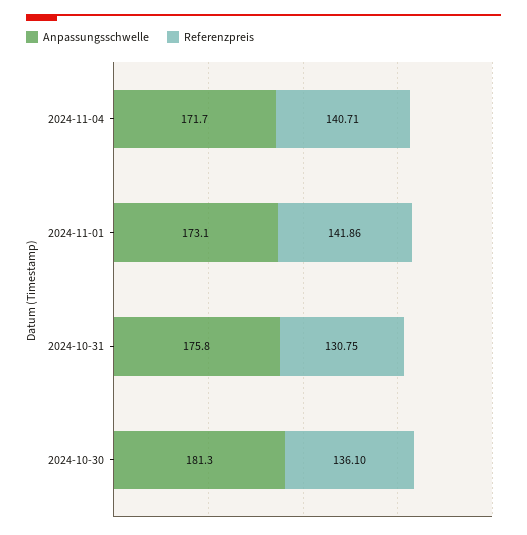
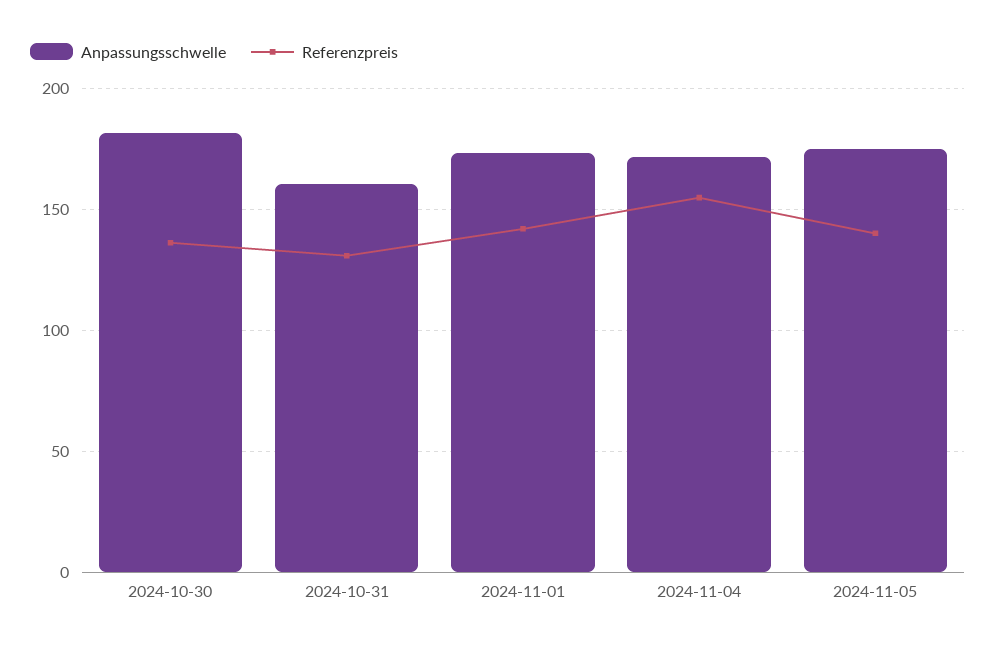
Referenzpreis, 2024-11-04: 140.71 -> 155
Anpassungsschwelle, 2024-10-31: 175.8 -> 160
Anpassungsschwelle, 2024-11-05: none -> 175
Referenzpreis, 2024-11-05: none -> 140

